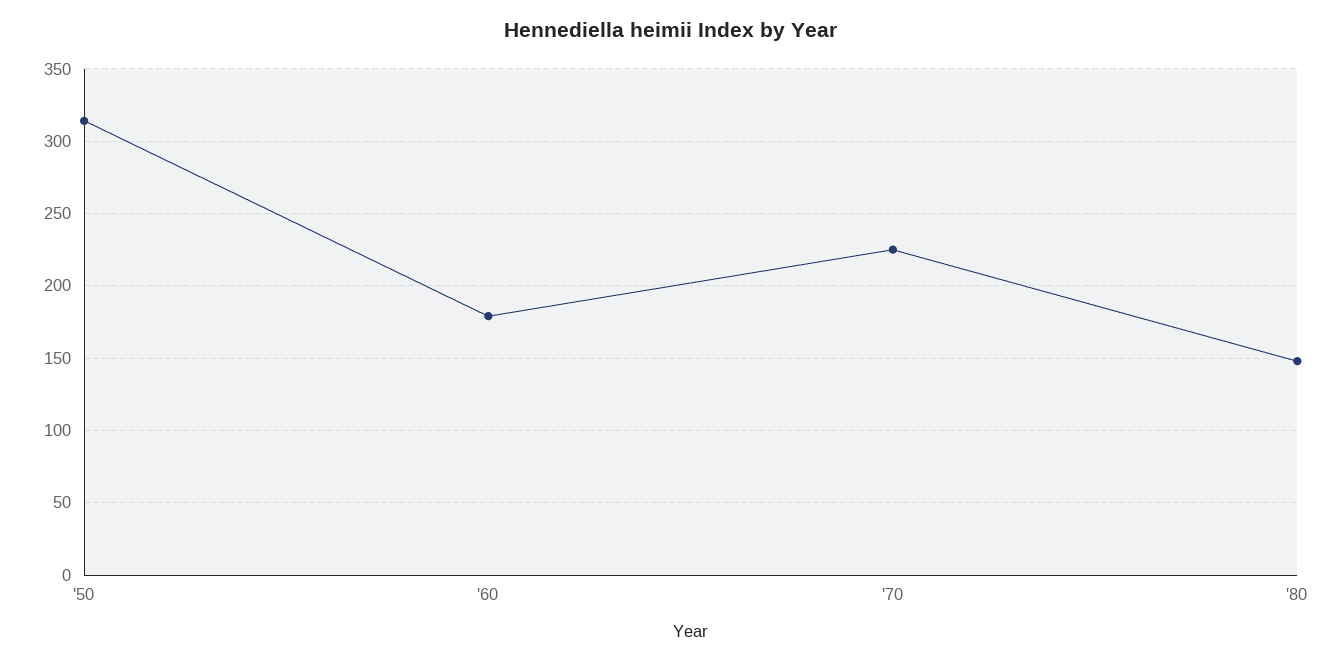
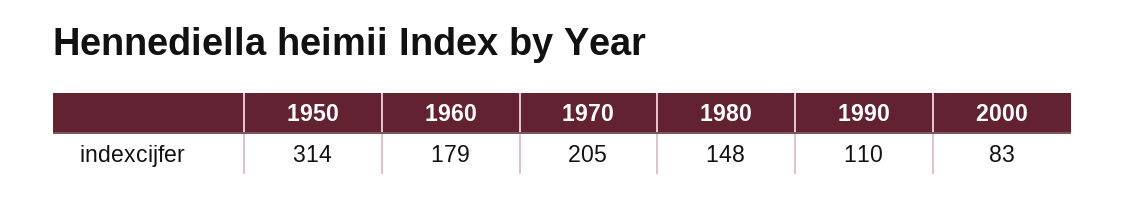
'70: 225 -> 205
1990: none -> 110
2000: none -> 83

